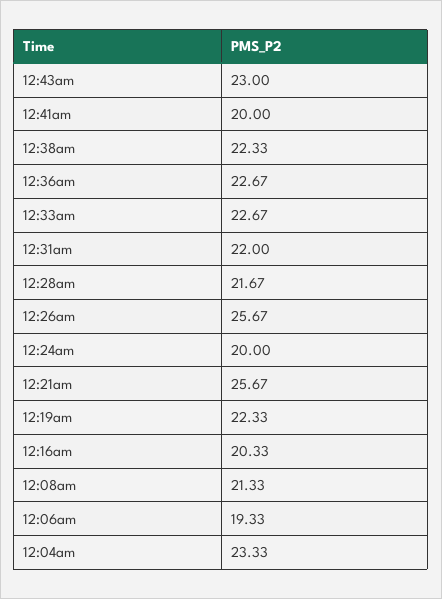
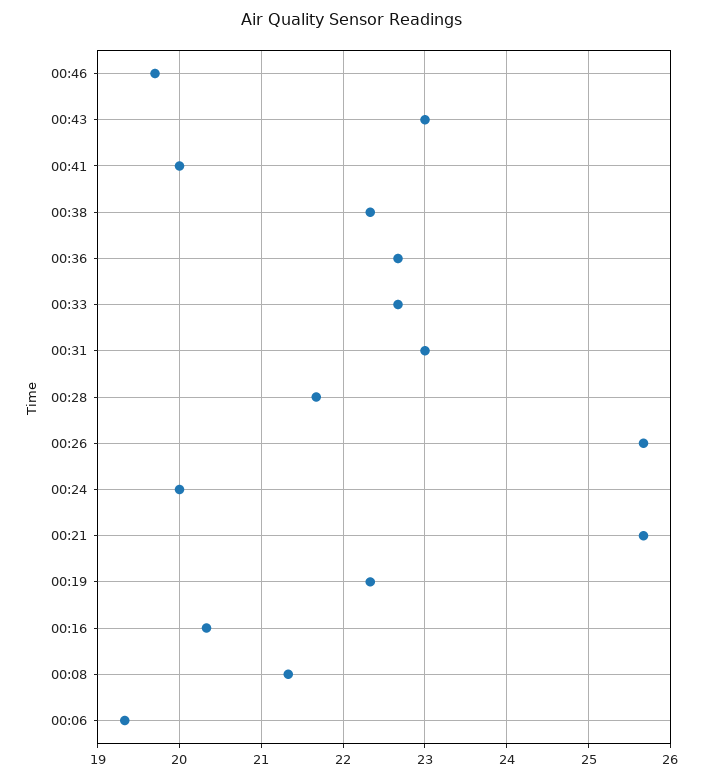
12:31am: 22 -> 23
12:04am: 23.33 -> none
00:46: none -> 19.7

